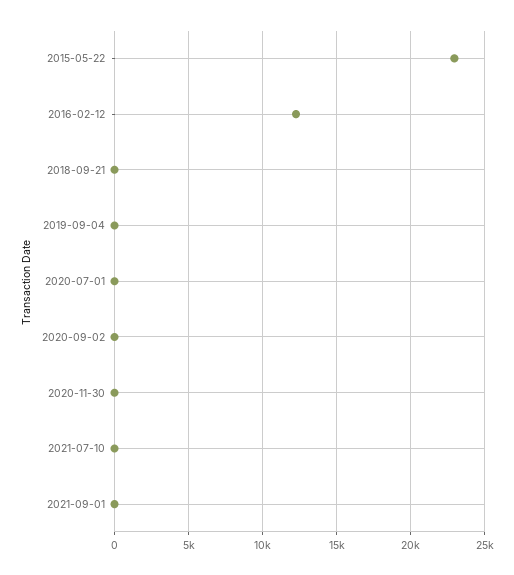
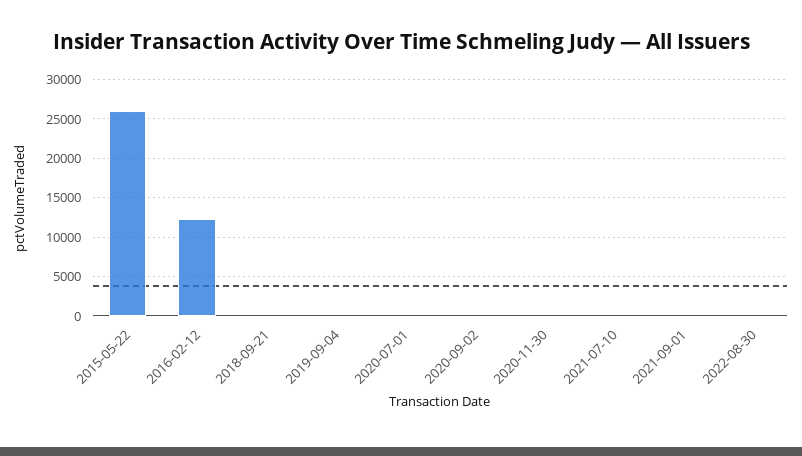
2015-05-22: 23000 -> 26000
2022-08-30: none -> 0

